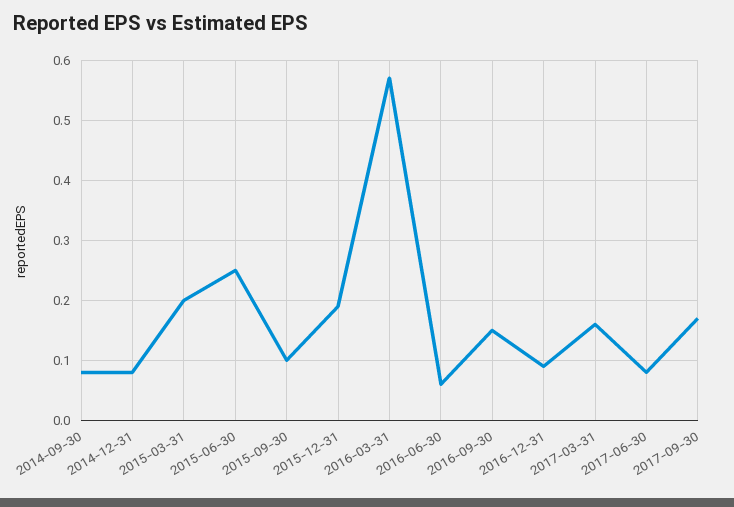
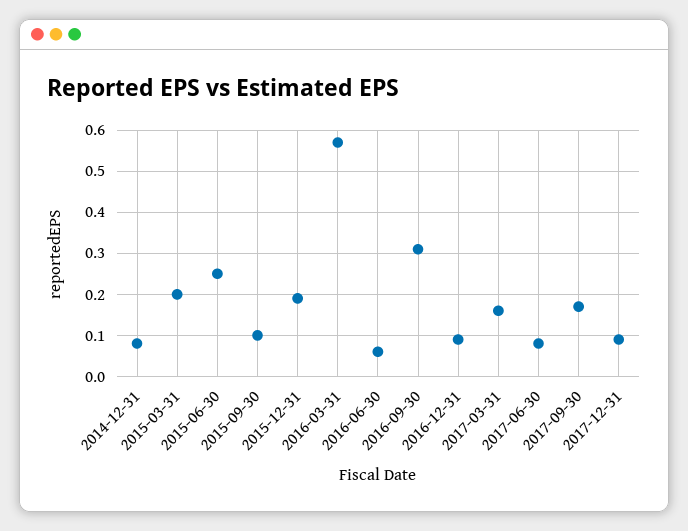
2014-09-30: 0.08 -> none
2016-09-30: 0.15 -> 0.3
2017-12-31: none -> 0.1

